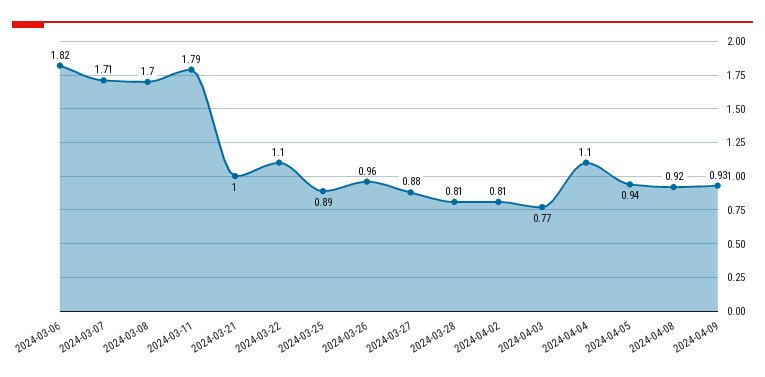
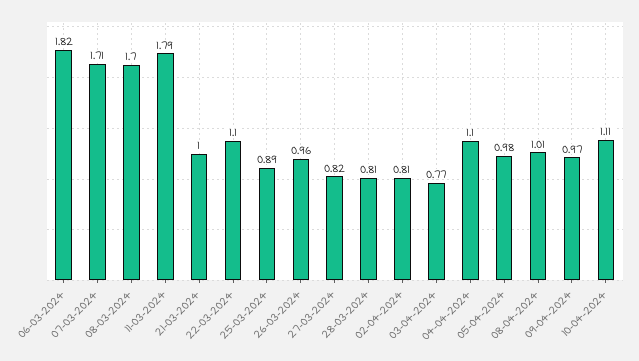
2024-03-27: 0.88 -> 0.82
2024-04-05: 0.94 -> 0.98
2024-04-08: 0.92 -> 1.01
2024-04-09: 0.93 -> 0.97
10-04-2024: none -> 1.11

